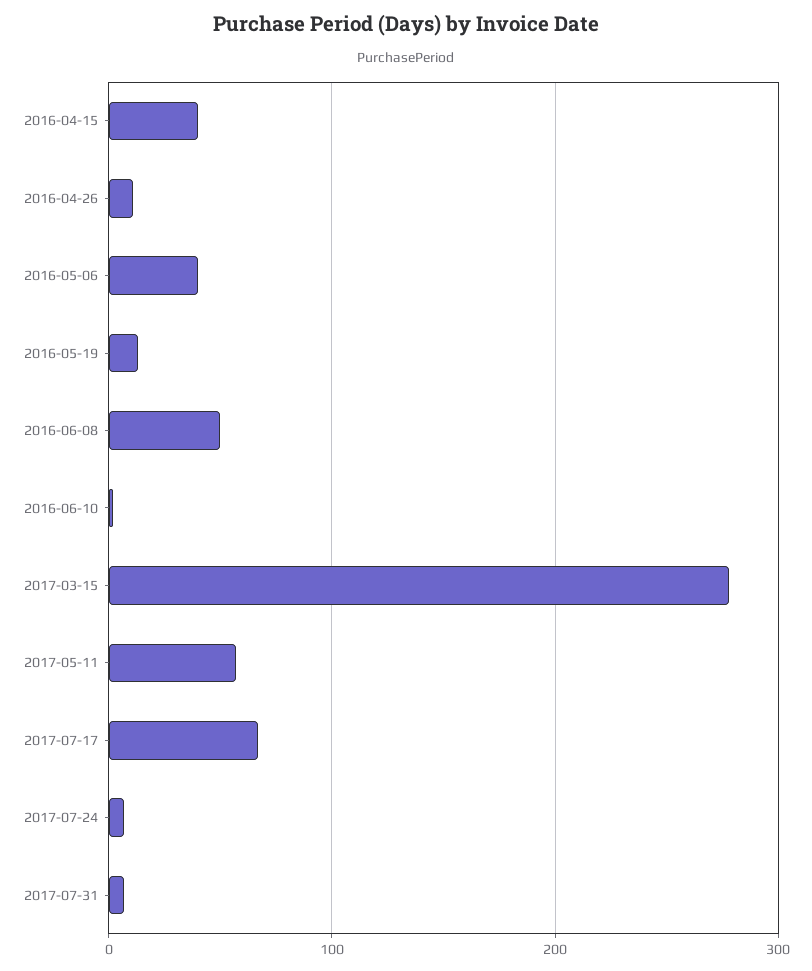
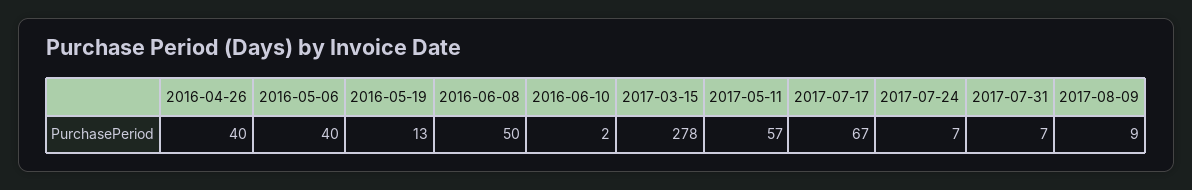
2016-04-15: 40 -> none
2016-04-26: 10 -> 40
2017-08-09: none -> 9

